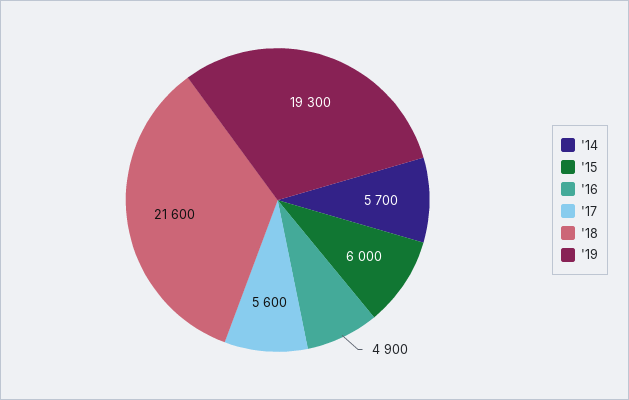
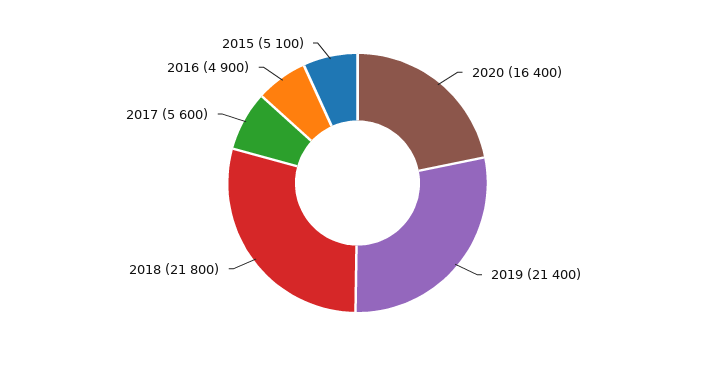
'14: 5700 -> none
'15: 6000 -> 5100
'18: 21600 -> 21800
'19: 19300 -> 21400
2020: none -> 16400

